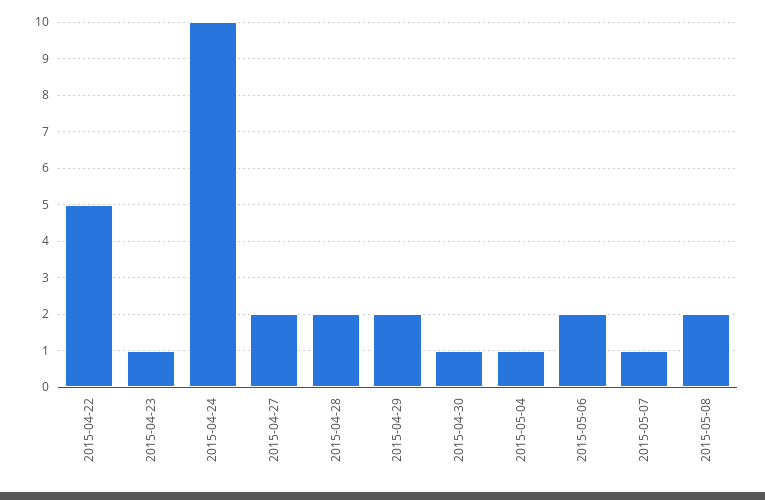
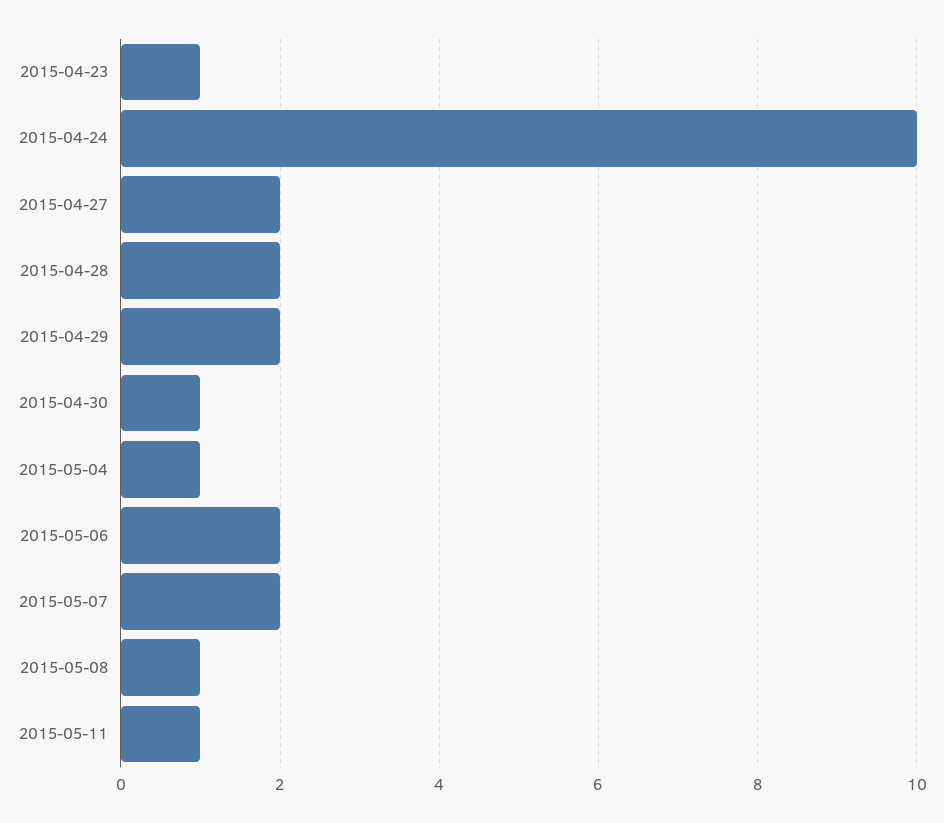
2015-04-22: 5 -> none
2015-05-07: 1 -> 2
2015-05-08: 2 -> 1
2015-05-11: none -> 1

